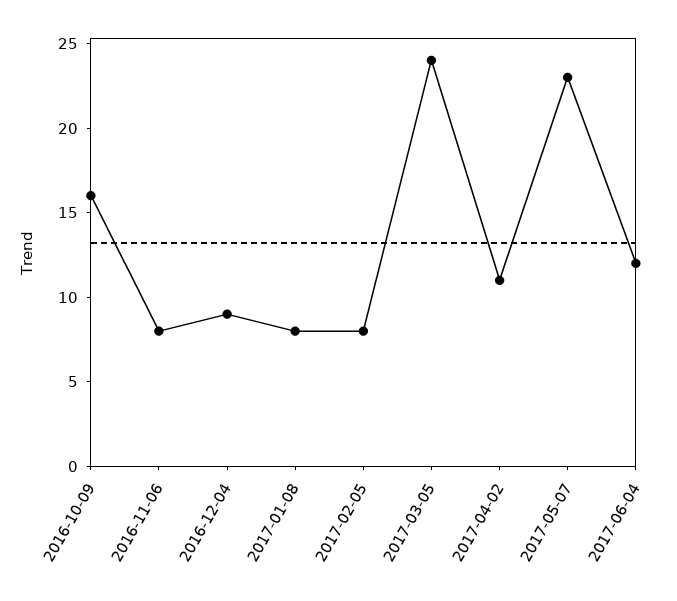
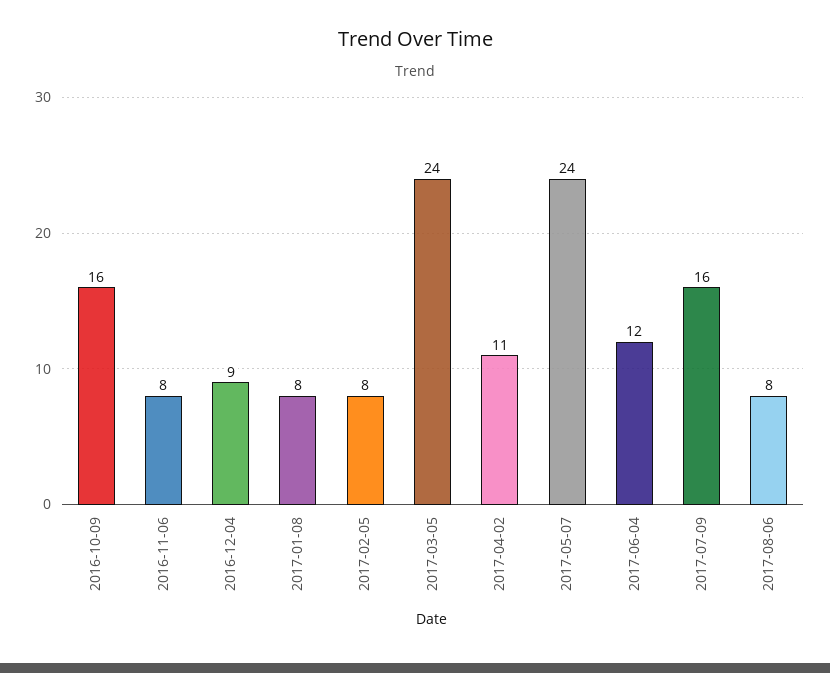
2017-05-07: 23 -> 24
2017-07-09: none -> 16
2017-08-06: none -> 8

